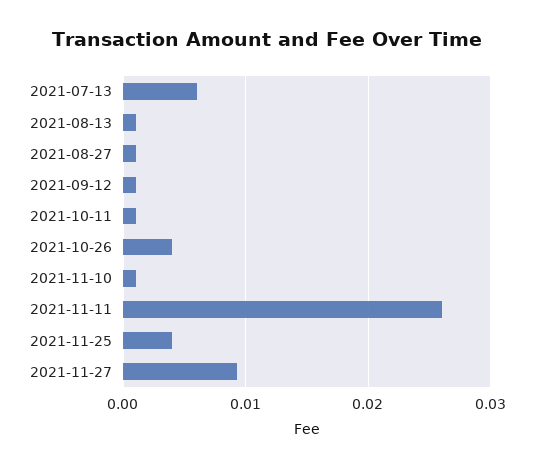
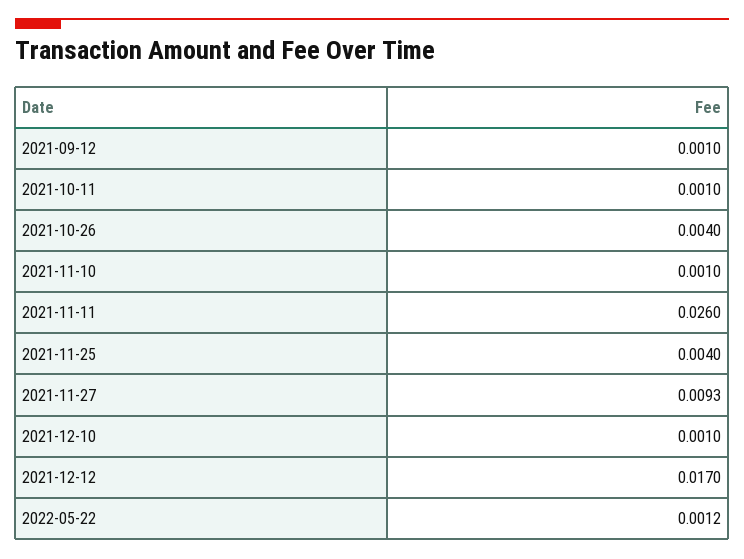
2021-07-13: 0.006 -> none
2021-08-13: 0.001 -> none
2021-08-27: 0.001 -> none
2021-12-10: none -> 0.001
2021-12-12: none -> 0.017
2022-05-22: none -> 0.0012

